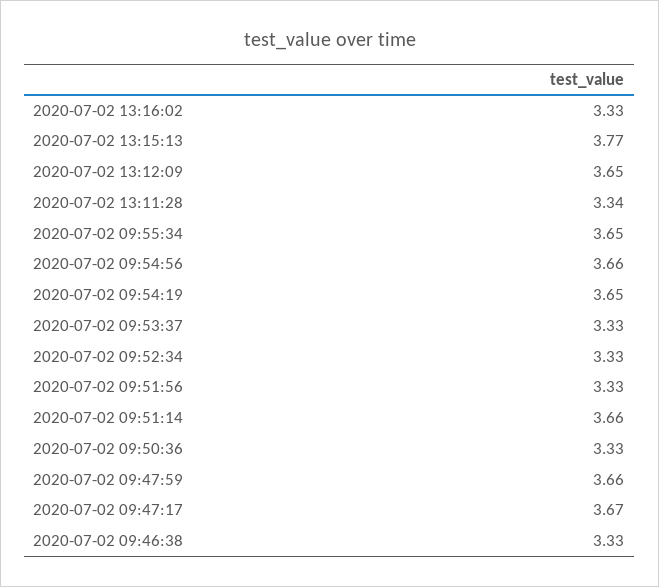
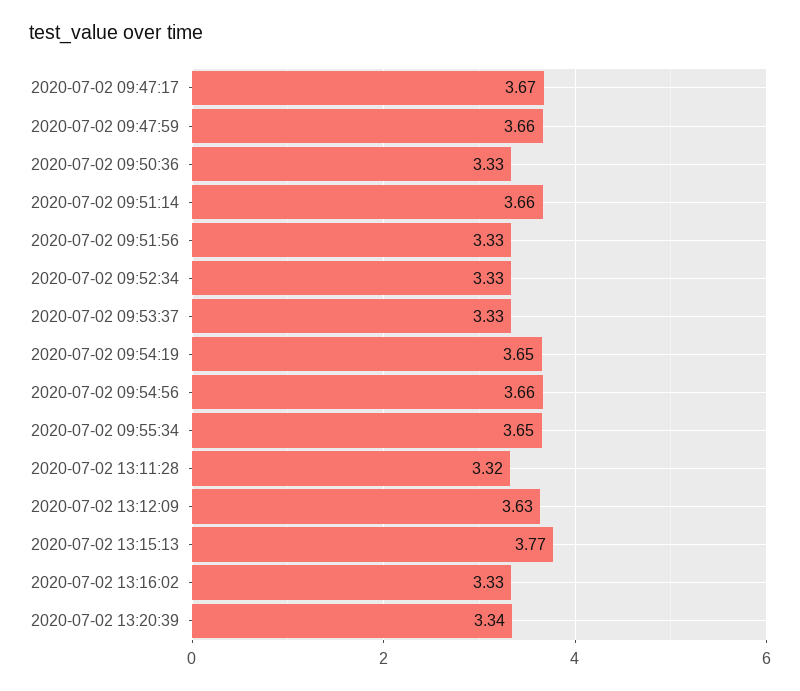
2020-07-02 13:12:09: 3.65 -> 3.63
2020-07-02 13:11:28: 3.34 -> 3.32
2020-07-02 09:46:38: 3.33 -> none
2020-07-02 13:20:39: none -> 3.34

